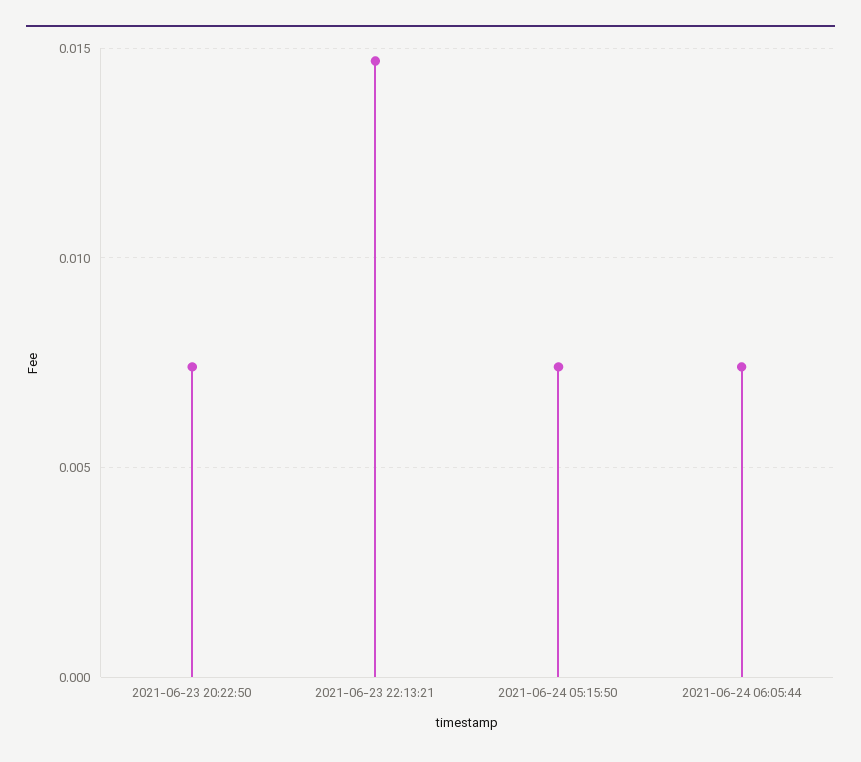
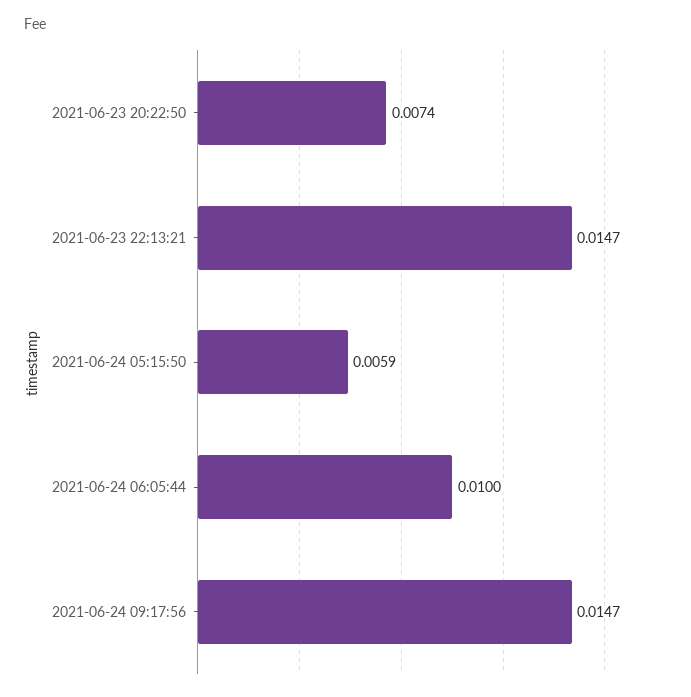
2021-06-24 05:15:50: 0.0075 -> 0.0059
2021-06-24 06:05:44: 0.0075 -> 0.01
2021-06-24 09:17:56: none -> 0.0147

